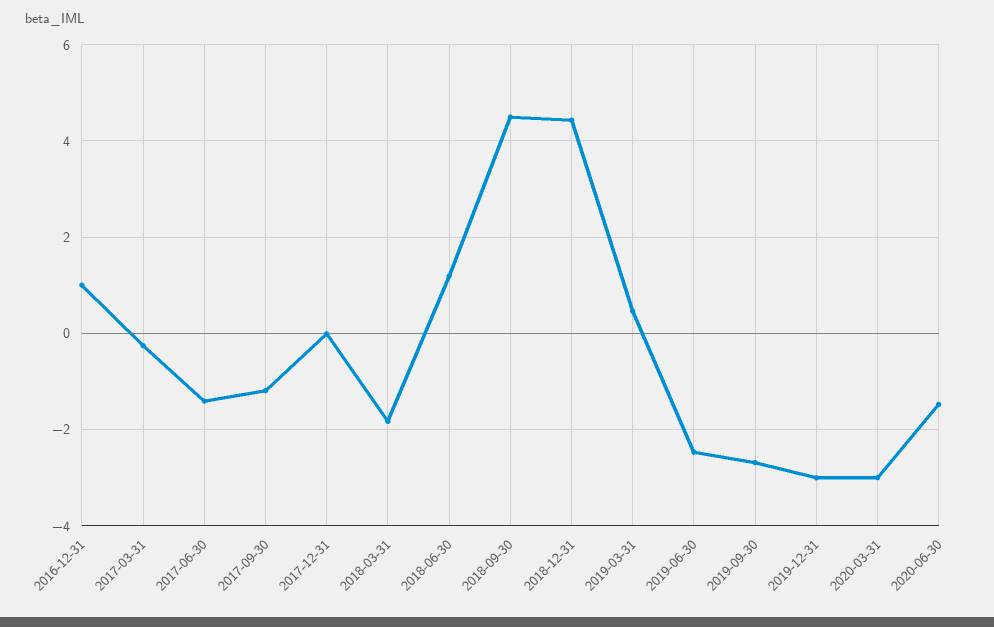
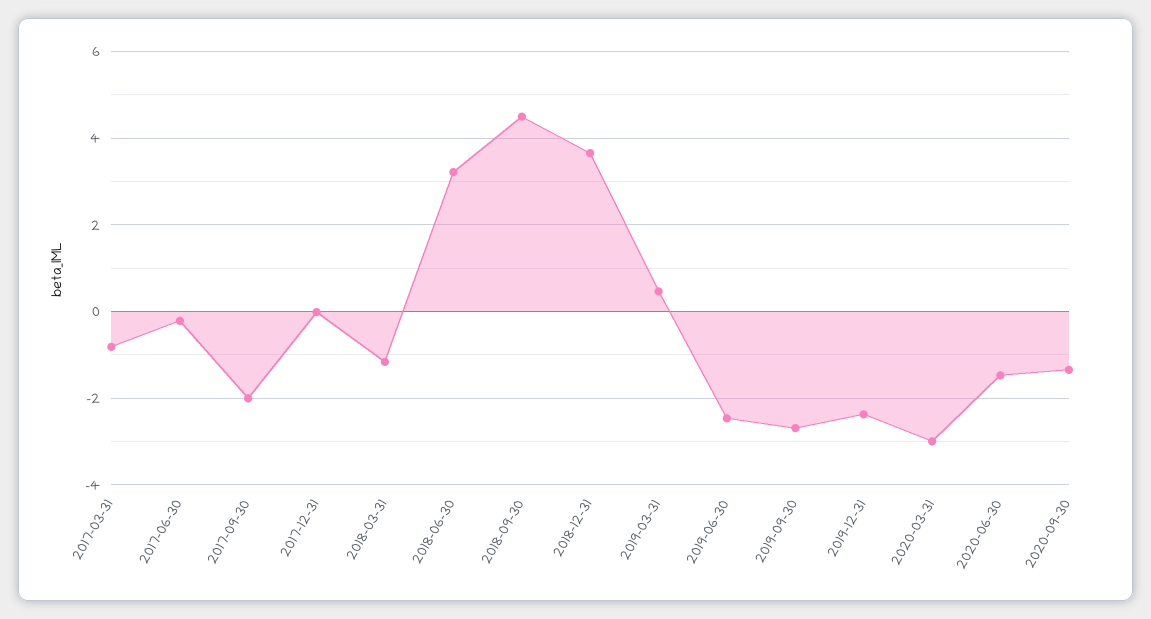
2016-12-31: 1 -> none
2017-03-31: -0.2 -> -0.8
2017-06-30: -1.4 -> -0.2
2017-09-30: -1.2 -> -2
2018-03-31: -1.8 -> -1.2
2018-06-30: 1.2 -> 3.2
2018-12-31: 4.4 -> 3.6
2019-12-31: -3 -> -2.4
2020-09-30: none -> -1.4

